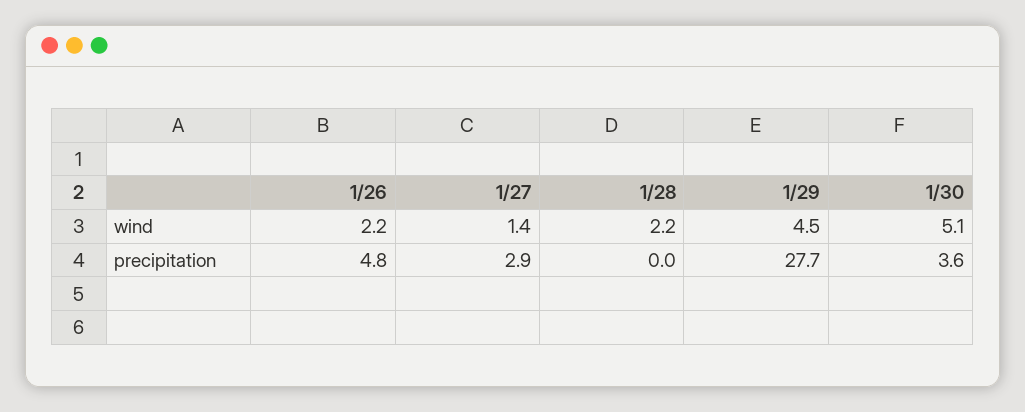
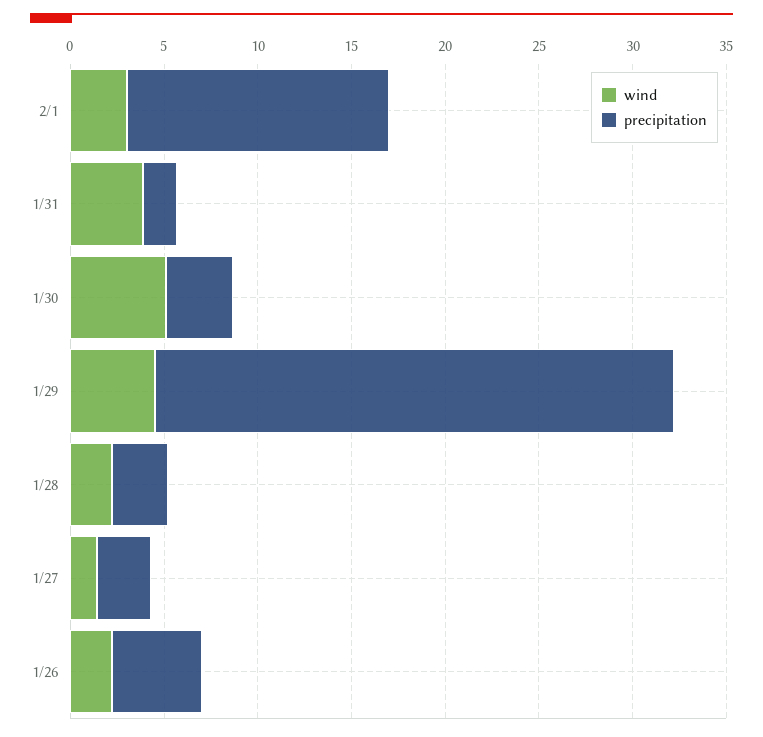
precipitation, 1/28: 0 -> 3
wind, 2/1: none -> 3
precipitation, 2/1: none -> 14
wind, 1/31: none -> 4
precipitation, 1/31: none -> 2

